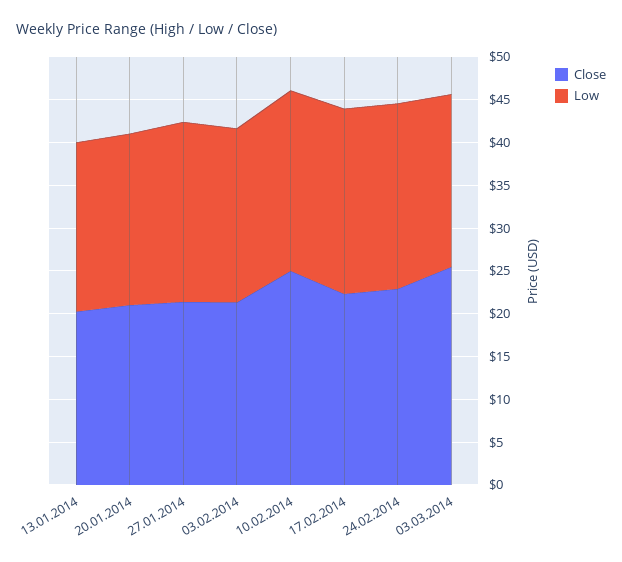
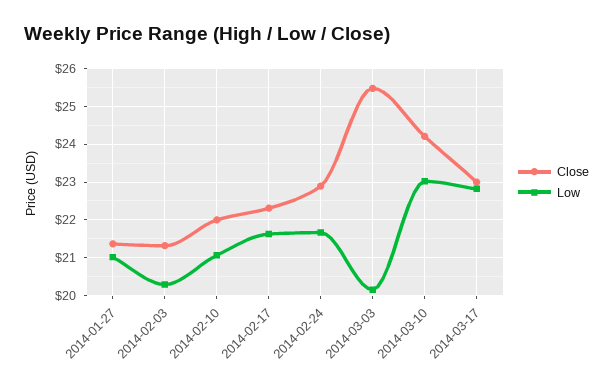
Close, 13.01.2014: 20 -> none
Low, 13.01.2014: 20 -> none
Close, 20.01.2014: 21 -> none
Low, 20.01.2014: 20 -> none
Close, 10.02.2014: 25 -> 22
Close, 2014-03-10: none -> 24.2
Low, 2014-03-10: none -> 23
Close, 2014-03-17: none -> 23
Low, 2014-03-17: none -> 22.8

